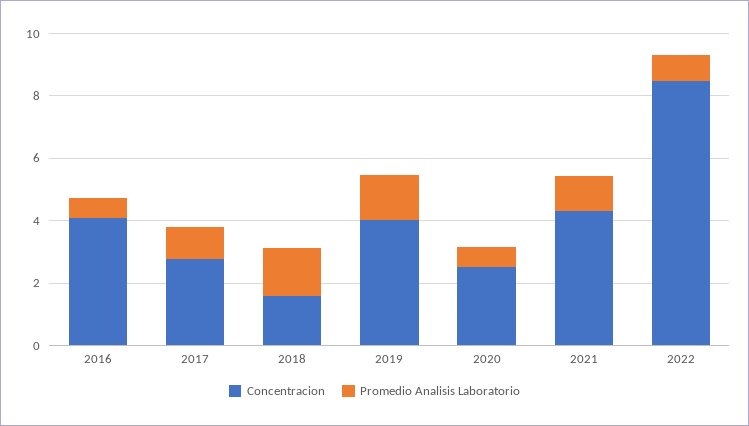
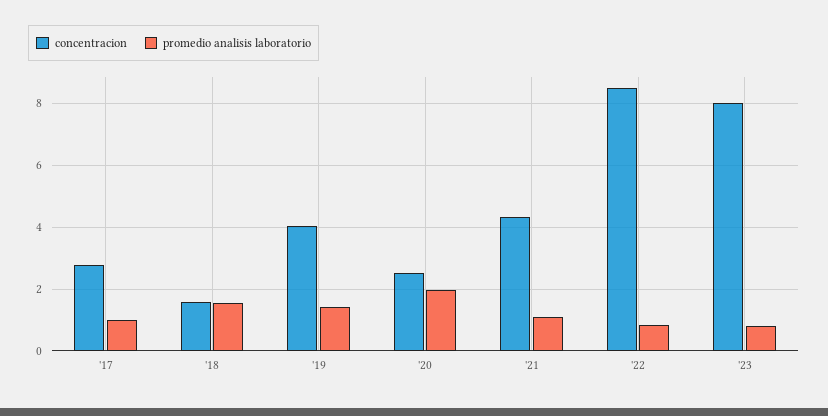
Concentracion, 2016: 4 -> none
Promedio Analisis Laboratorio, 2016: 0.5 -> none
Promedio Analisis Laboratorio, 2020: 0.5 -> 2
Concentracion, '23: none -> 8
Promedio Analisis Laboratorio, '23: none -> 0.8

